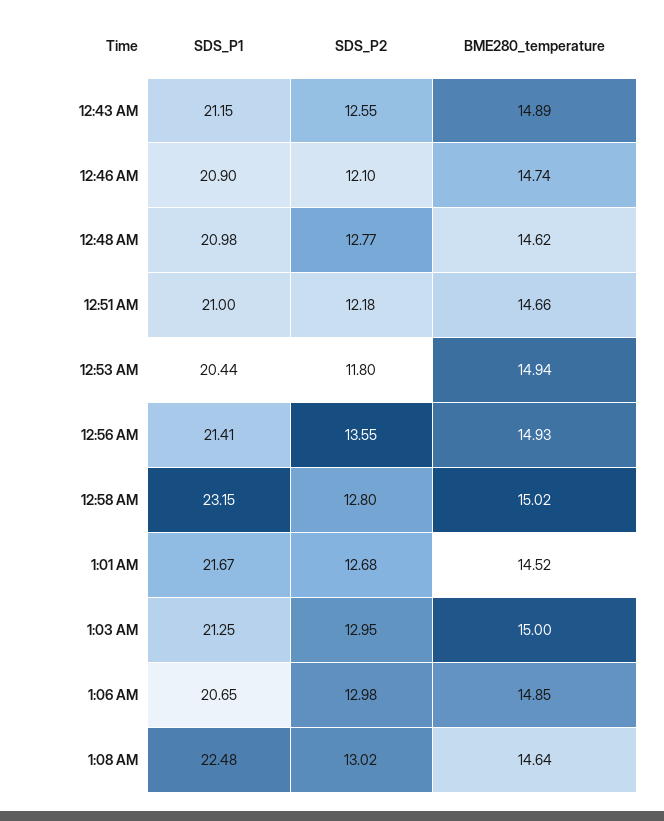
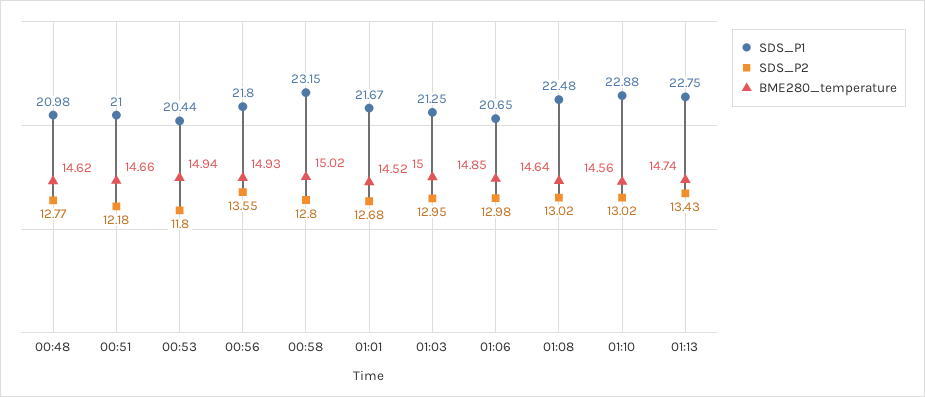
SDS_P1, 12:43 AM: 21.15 -> none
SDS_P2, 12:43 AM: 12.55 -> none
BME280_temperature, 12:43 AM: 14.89 -> none
SDS_P1, 12:46 AM: 20.9 -> none
SDS_P2, 12:46 AM: 12.1 -> none
BME280_temperature, 12:46 AM: 14.74 -> none
SDS_P1, 12:56 AM: 21.41 -> 21.8
SDS_P1, 01:10: none -> 22.88
SDS_P2, 01:10: none -> 13.02
BME280_temperature, 01:10: none -> 14.56
SDS_P1, 01:13: none -> 22.75
SDS_P2, 01:13: none -> 13.43
BME280_temperature, 01:13: none -> 14.74

